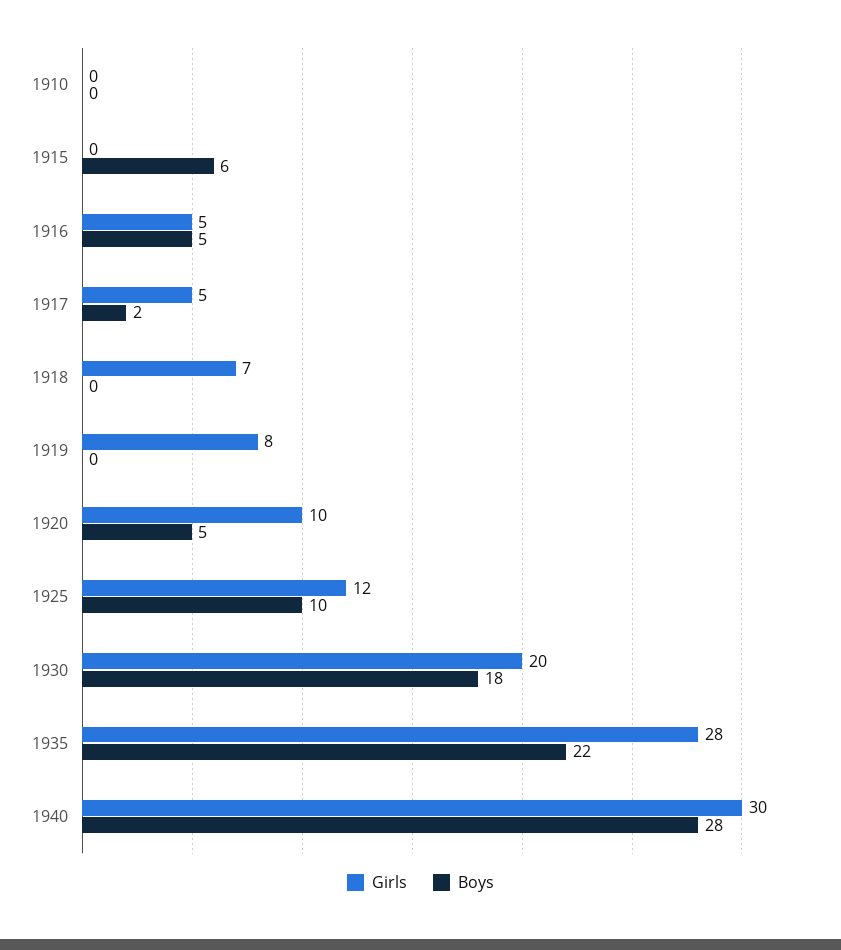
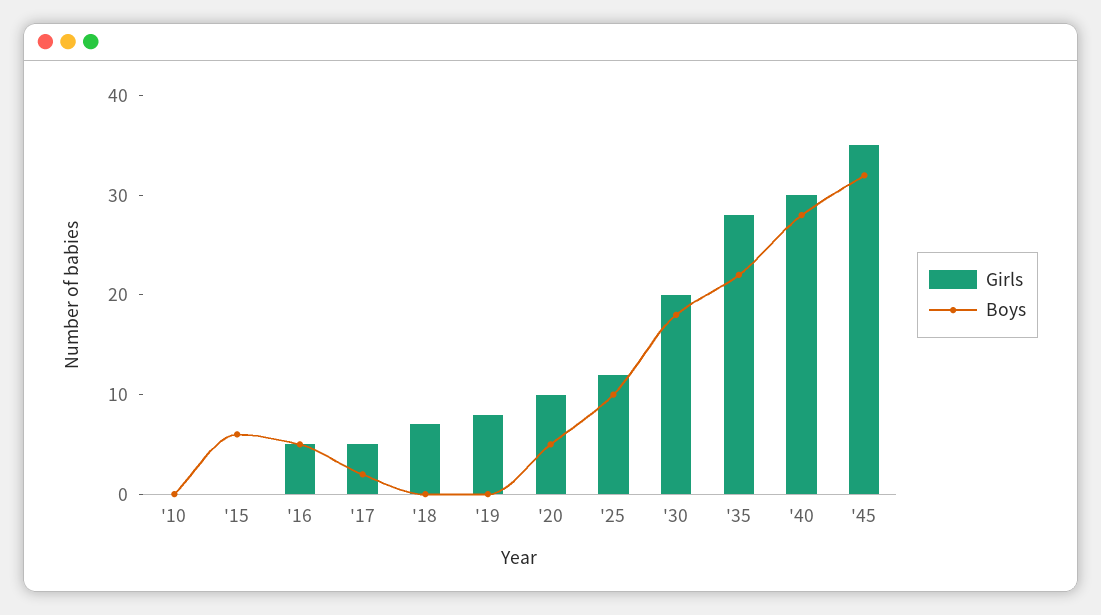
Girls, '45: none -> 35
Boys, '45: none -> 32

